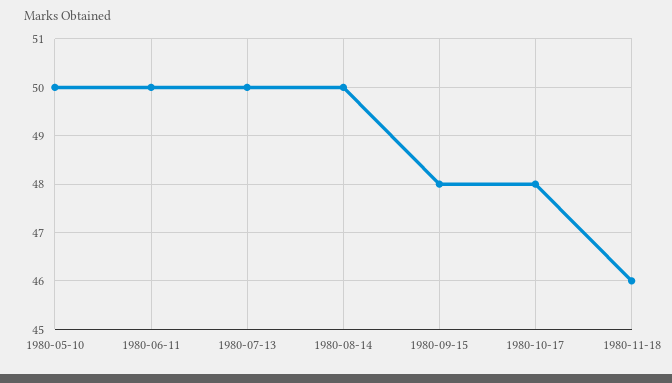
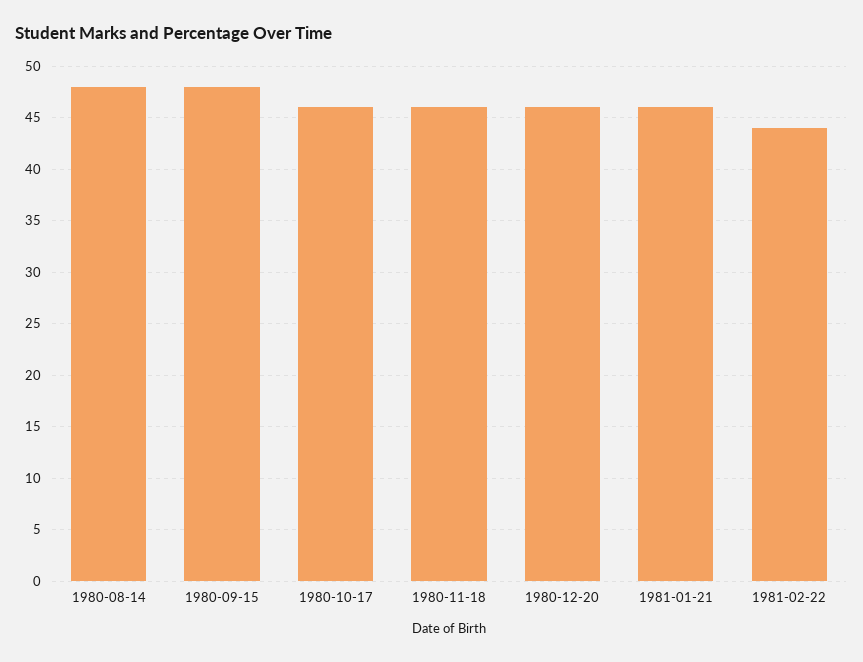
1980-05-10: 50 -> none
1980-06-11: 50 -> none
1980-07-13: 50 -> none
1980-08-14: 50 -> 48
1980-10-17: 48 -> 46
1980-12-20: none -> 46
1981-01-21: none -> 46
1981-02-22: none -> 44

